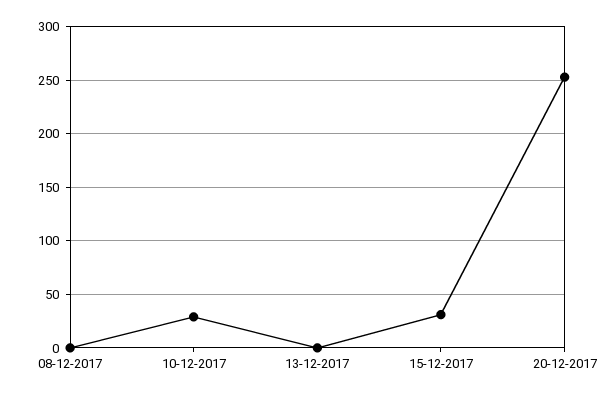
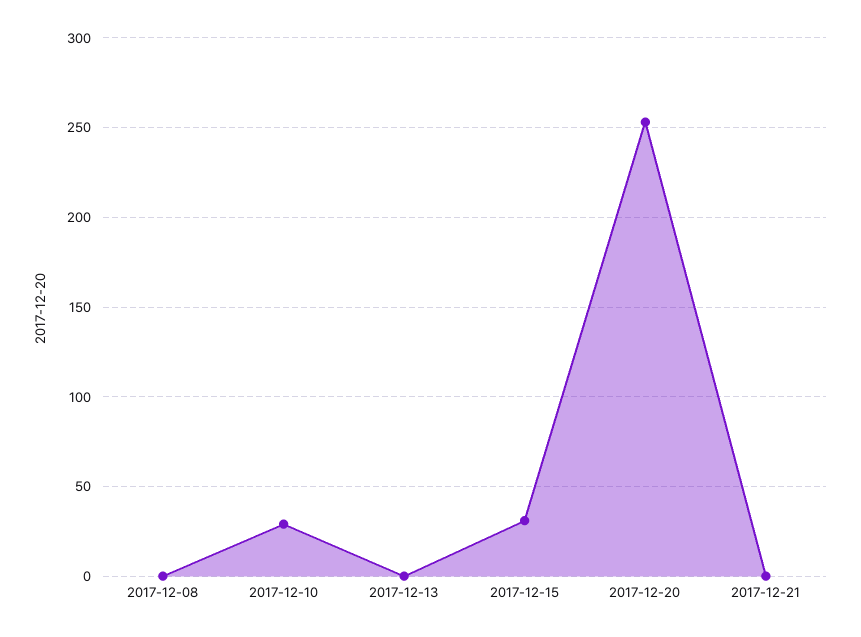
2017-12-21: none -> 0

